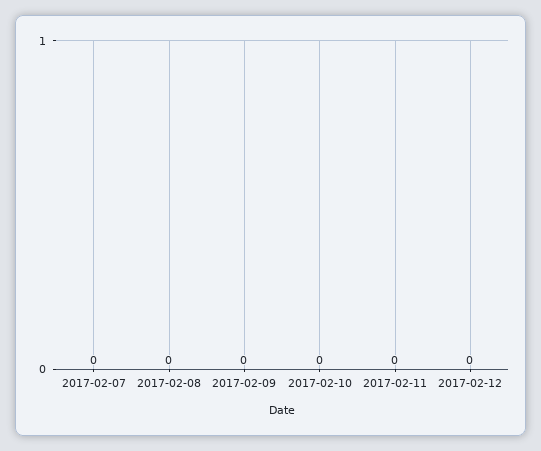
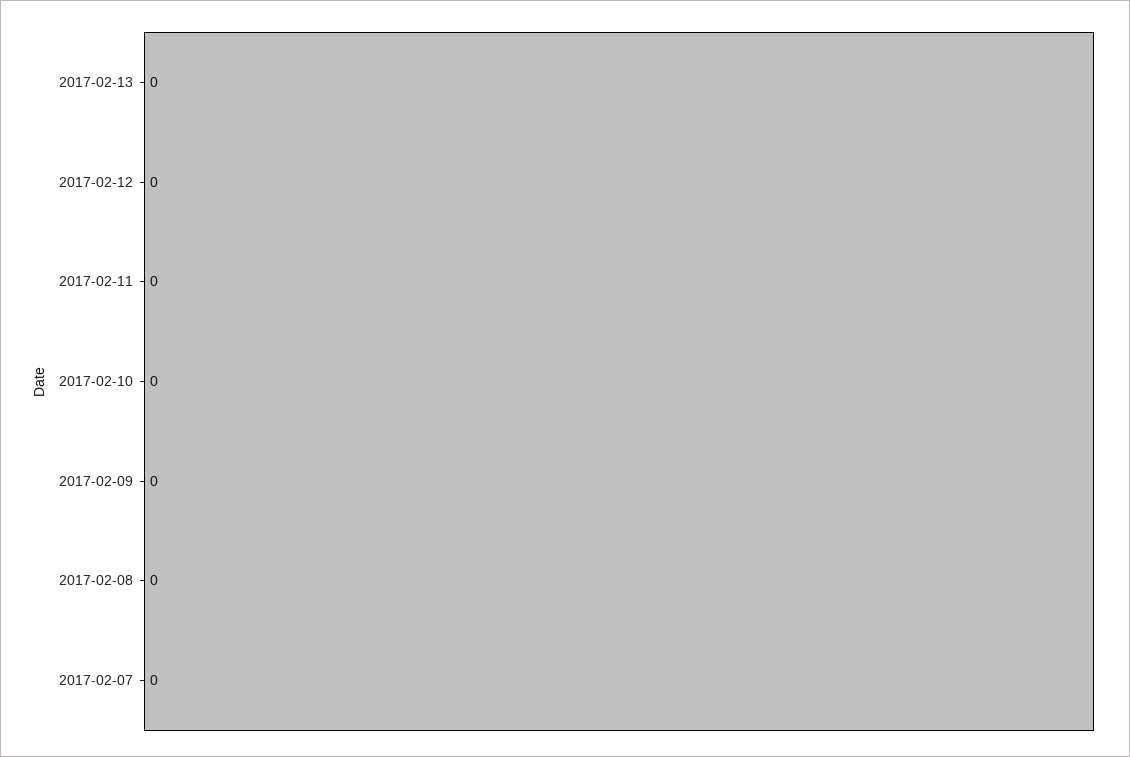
2017-02-13: none -> 0

